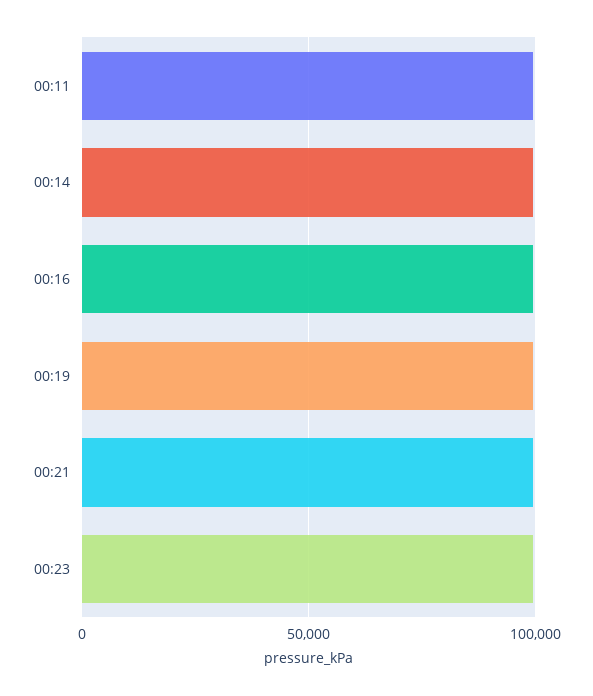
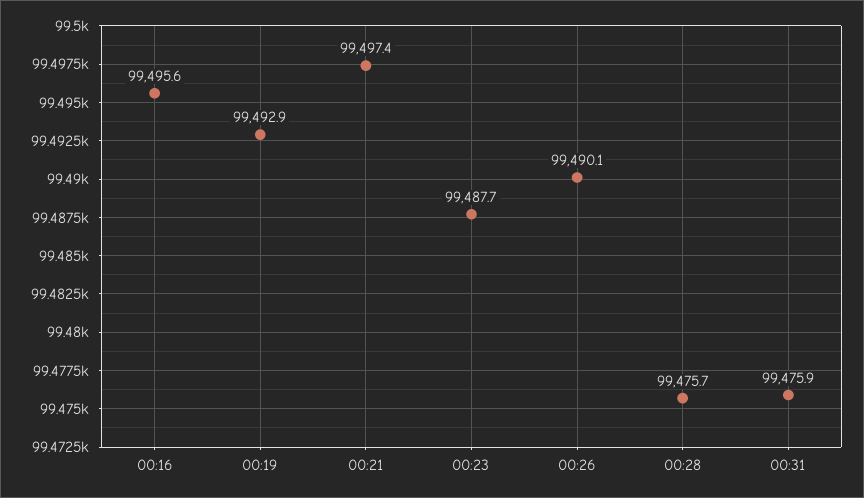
00:11: 100000 -> none
00:14: 100000 -> none
00:26: none -> 99490.1
00:28: none -> 99475.7
00:31: none -> 99475.9

